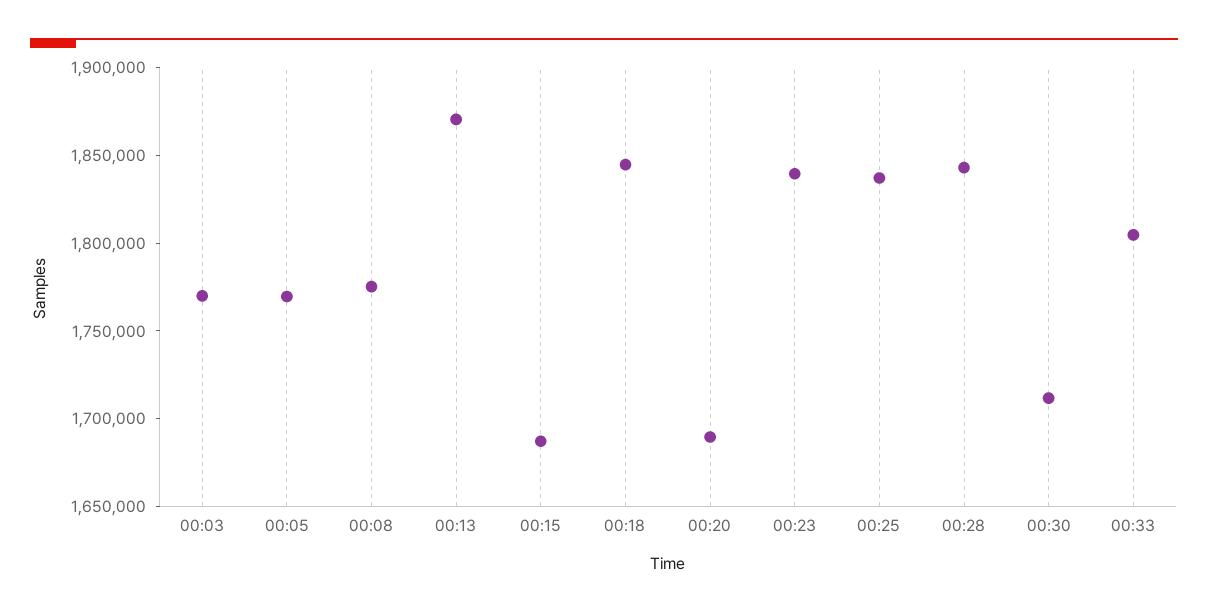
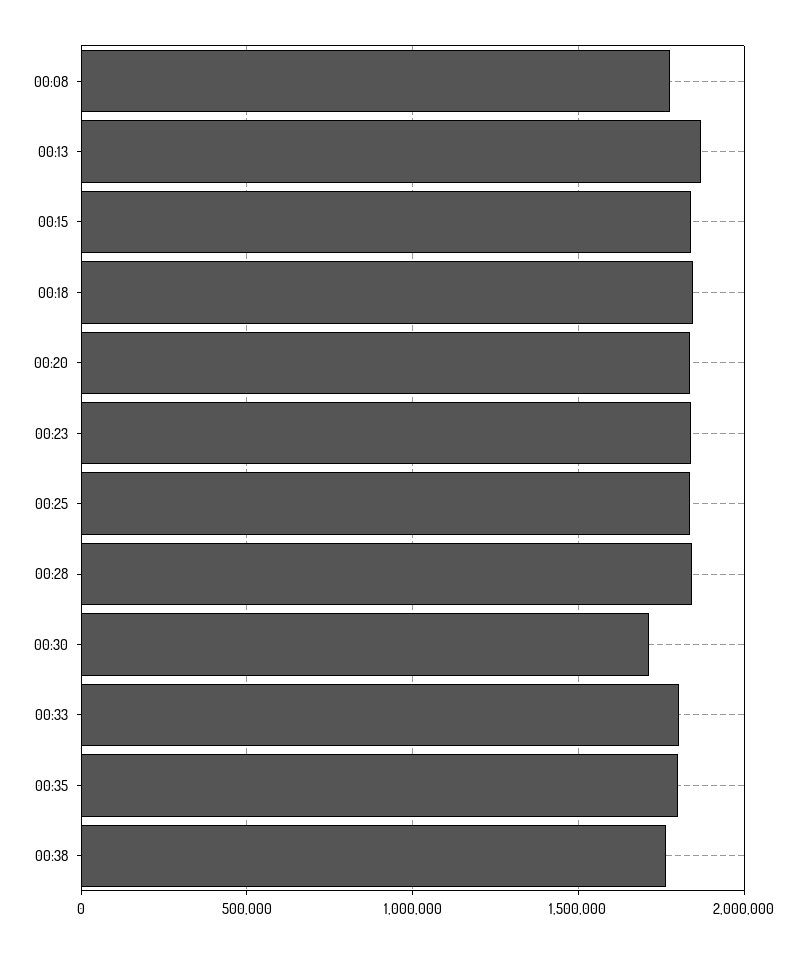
00:03: 1770000 -> none
00:05: 1770000 -> none
00:15: 1690000 -> 1850000
00:20: 1690000 -> 1850000
00:35: none -> 1800000
00:38: none -> 1750000

